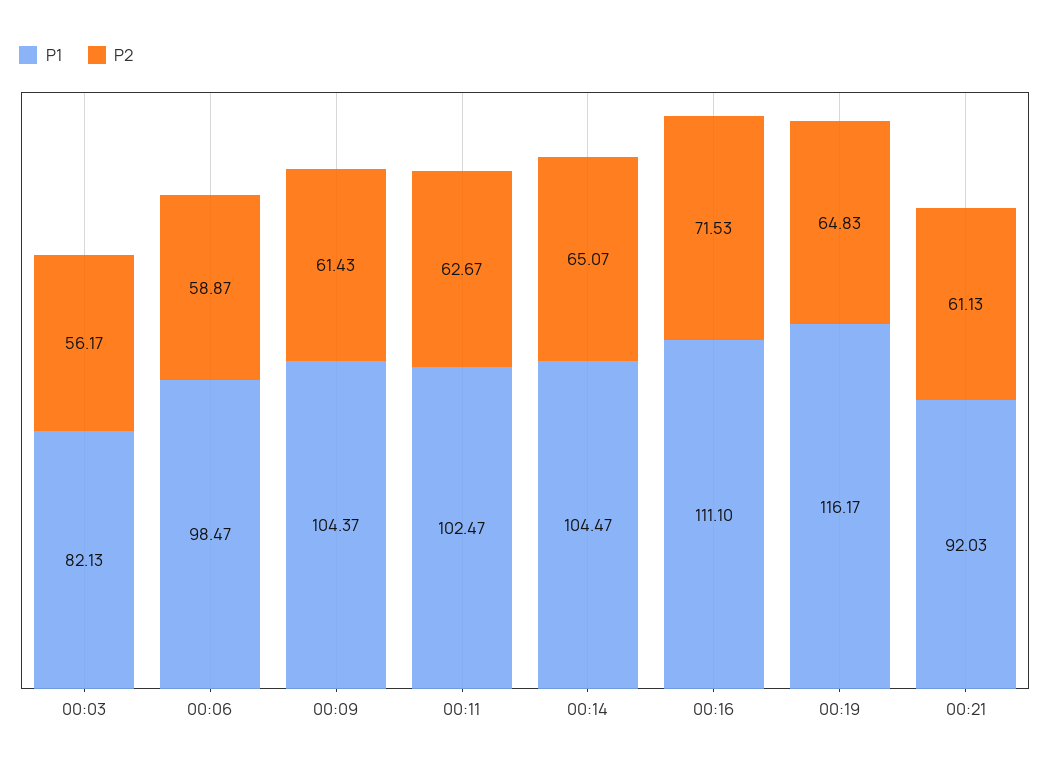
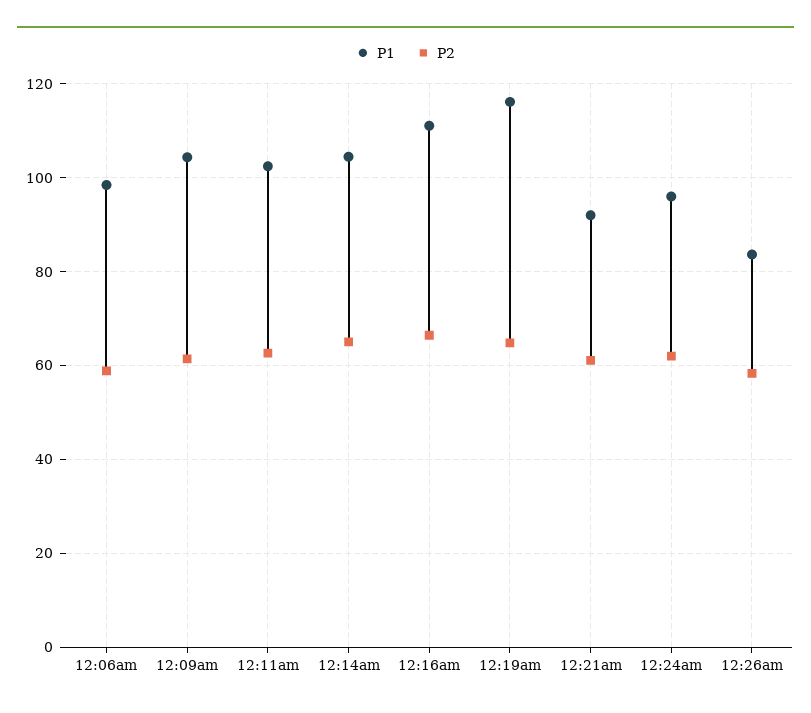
P1, 00:03: 82.13 -> none
P2, 00:03: 56.17 -> none
P2, 00:16: 71.53 -> 66
P1, 12:24am: none -> 96
P2, 12:24am: none -> 62
P1, 12:26am: none -> 84
P2, 12:26am: none -> 58

